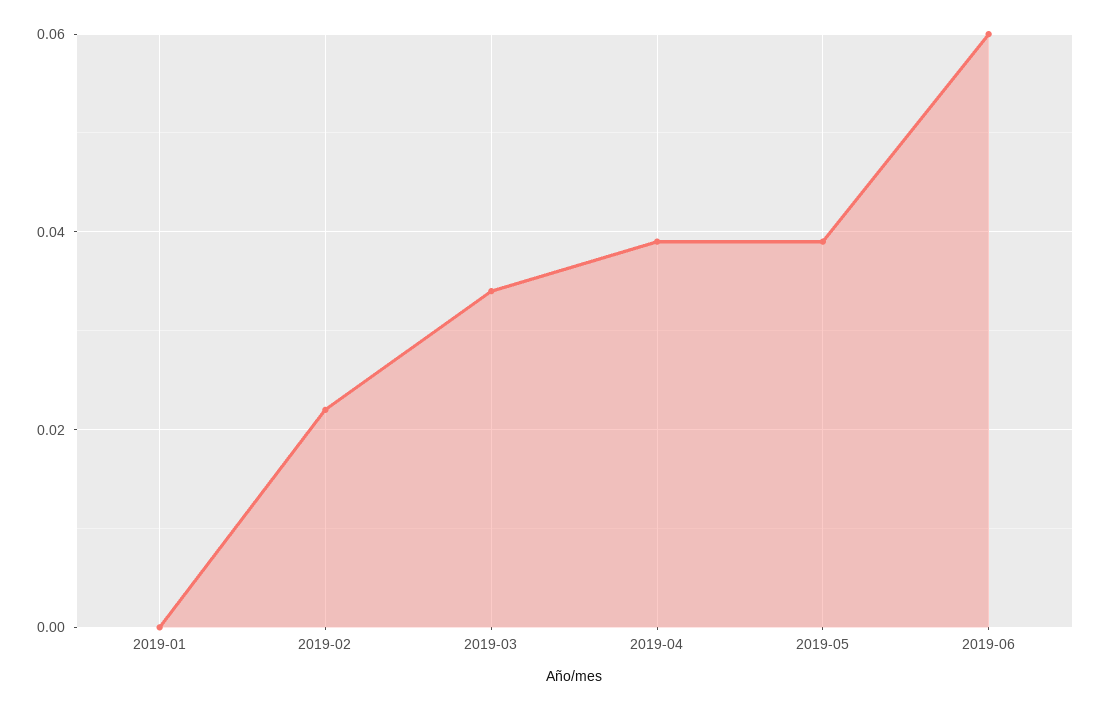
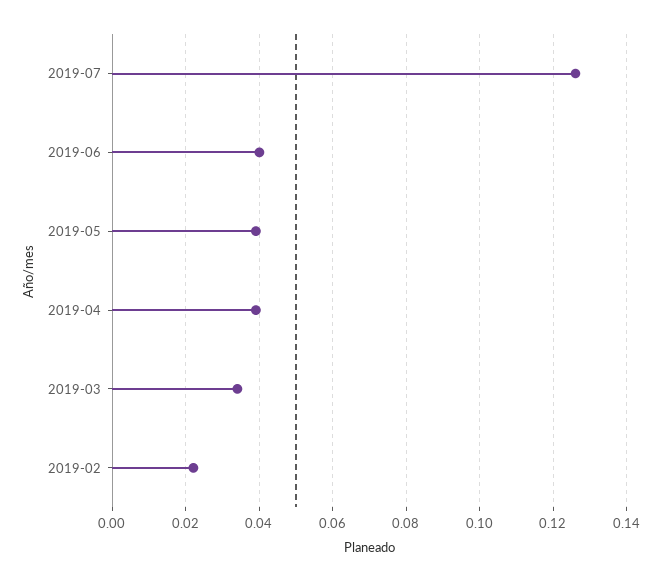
2019-01: 0 -> none
2019-06: 0.06 -> 0.04
2019-07: none -> 0.125

